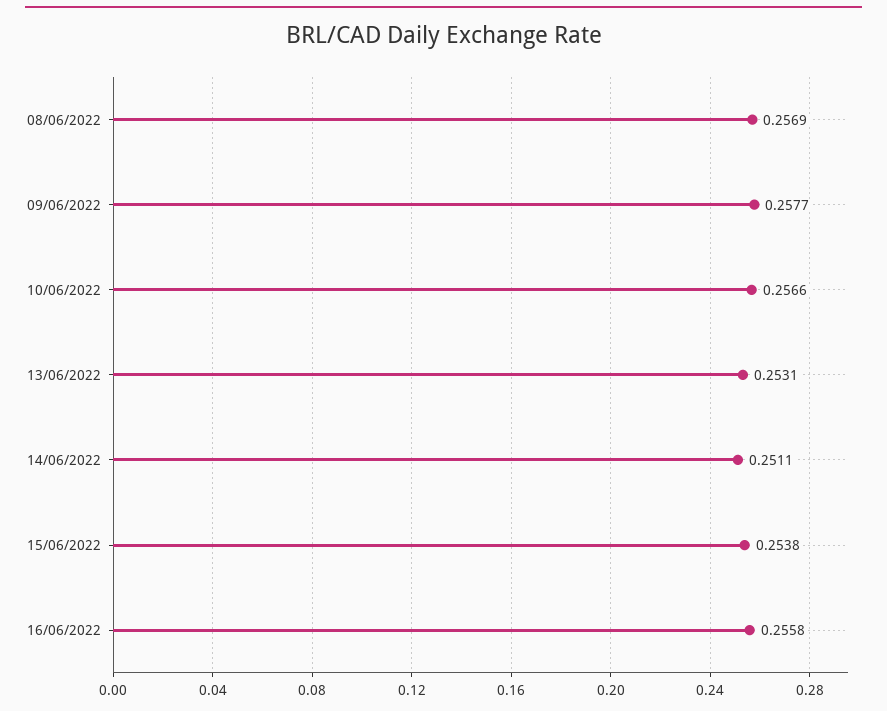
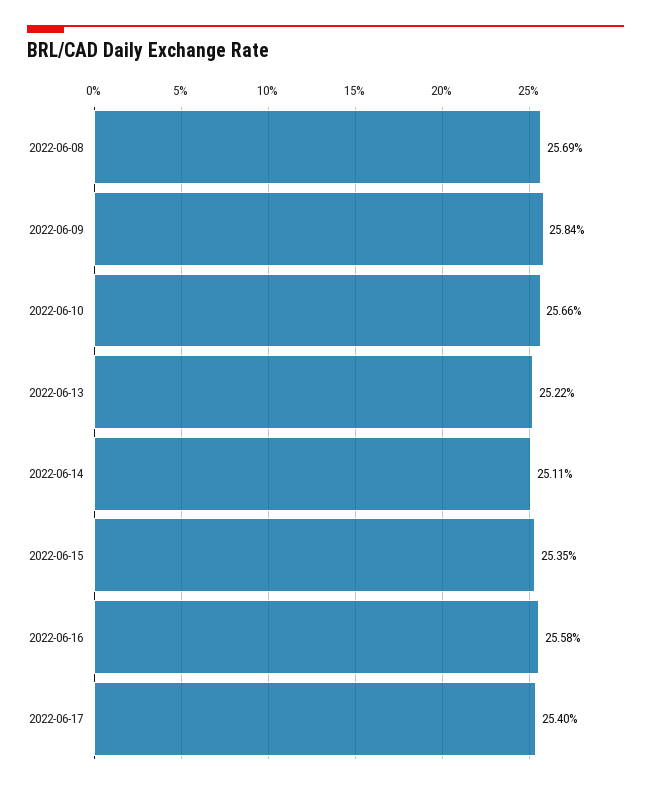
09/06/2022: 0.2577 -> 0.2584
13/06/2022: 0.2531 -> 0.2522
15/06/2022: 0.2538 -> 0.2535
2022-06-17: none -> 0.254

